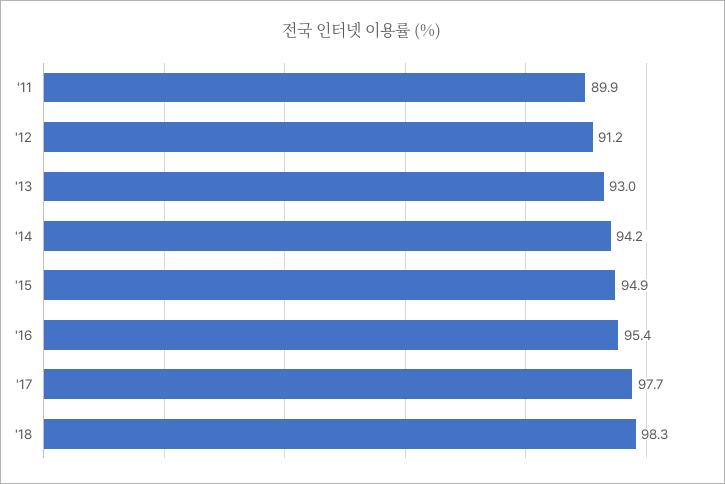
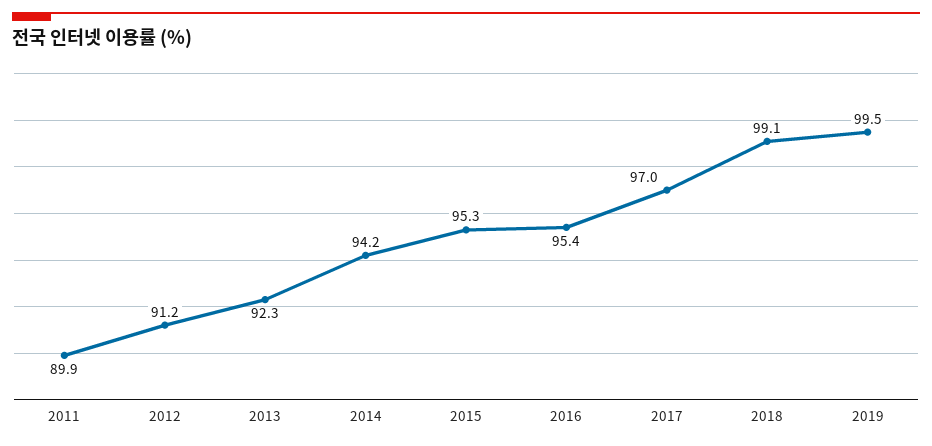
'13: 93 -> 92.3
'15: 94.9 -> 95.3
'17: 97.7 -> 97
'18: 98.3 -> 99.1
2019: none -> 99.5

